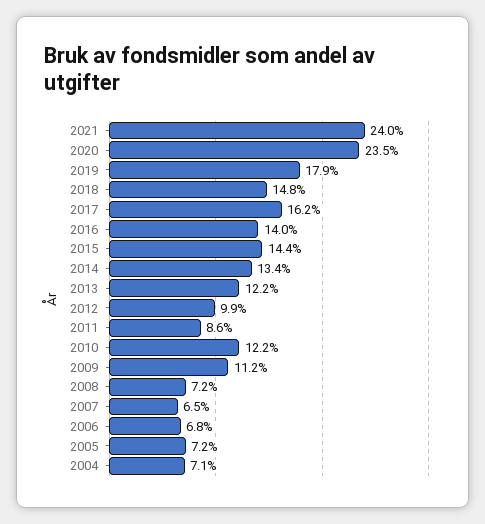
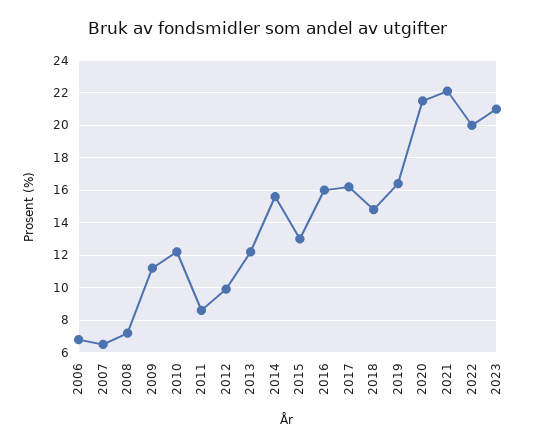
2021: 24 -> 22
2020: 23.5 -> 21.5
2019: 17.9 -> 16.5
2016: 14 -> 16
2015: 14.4 -> 13
2014: 13.4 -> 15.5
2005: 7.2 -> none
2004: 7.1 -> none
2022: none -> 20
2023: none -> 21

